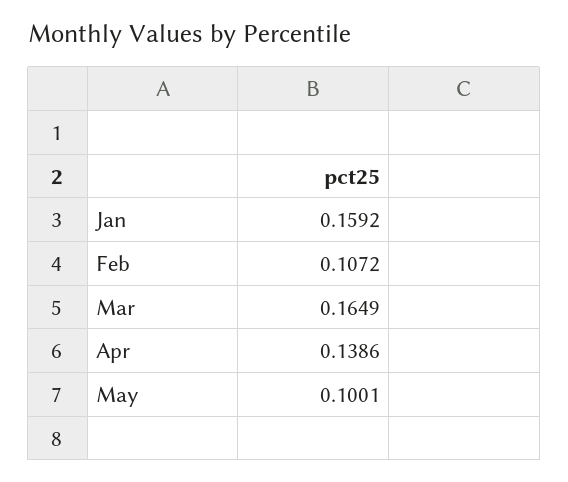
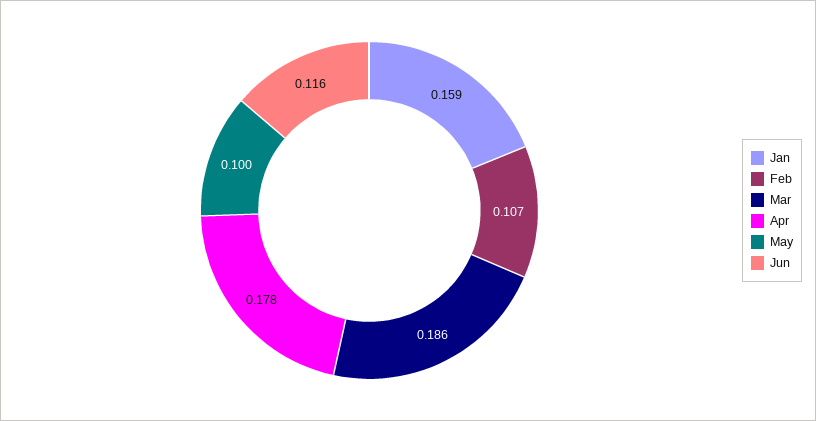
Mar: 0.1649 -> 0.186
Apr: 0.1386 -> 0.178
Jun: none -> 0.116

